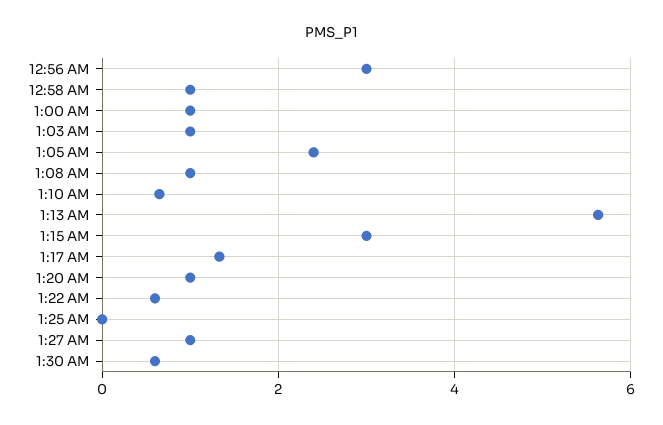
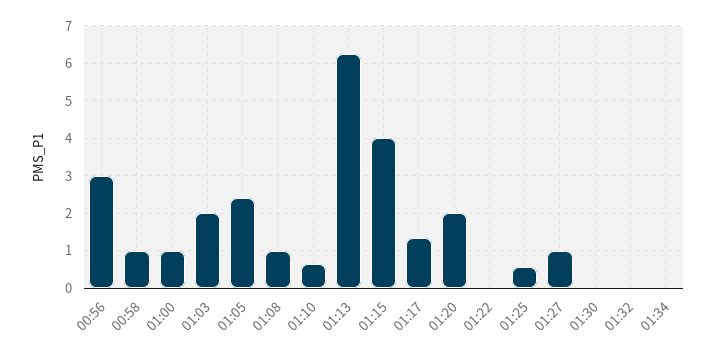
1:03 AM: 1 -> 2
1:13 AM: 5.6 -> 6.2
1:15 AM: 3 -> 4
1:20 AM: 1 -> 2
1:22 AM: 0.6 -> 0
1:25 AM: 0 -> 0.6
1:30 AM: 0.6 -> 0
01:32: none -> 0
01:34: none -> 0

